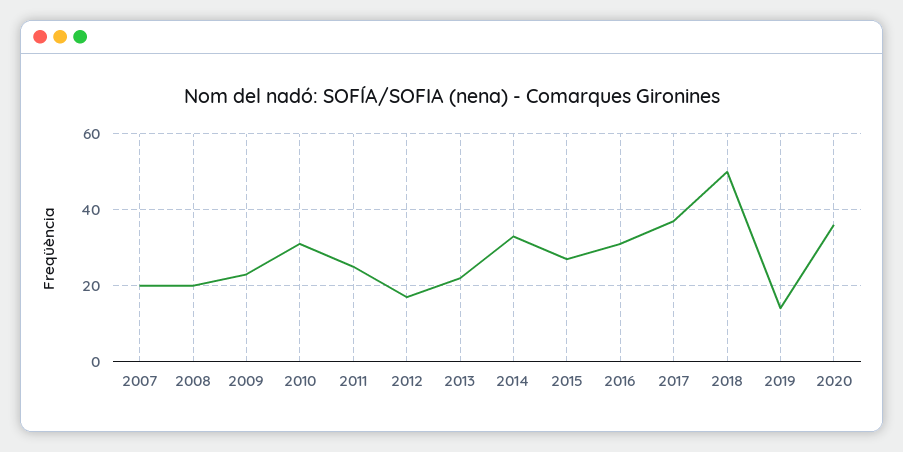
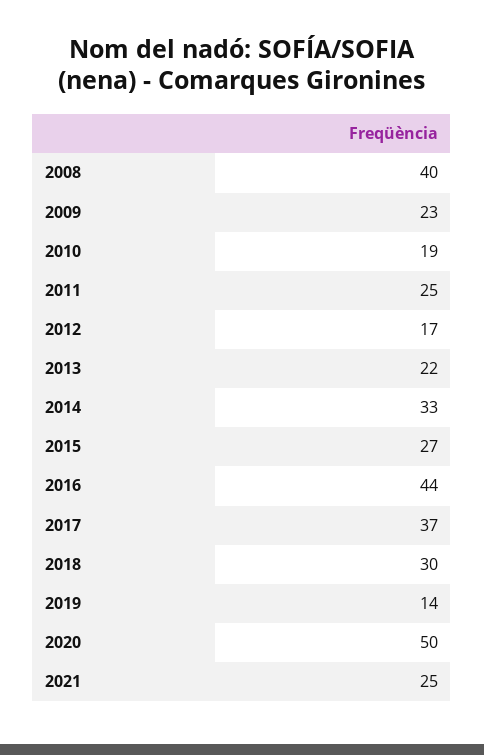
2007: 20 -> none
2008: 20 -> 40
2010: 30 -> 19
2016: 30 -> 44
2018: 50 -> 30
2020: 35 -> 50
2021: none -> 25

